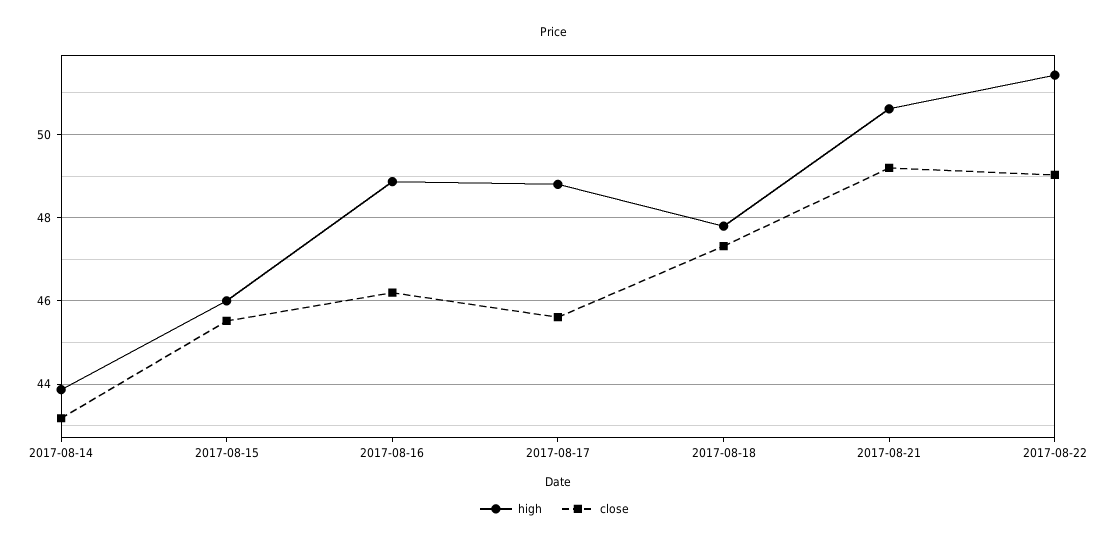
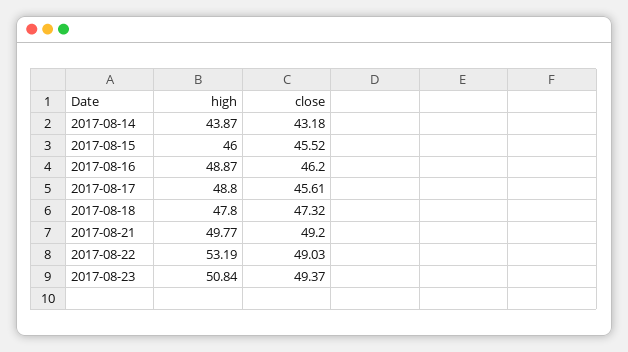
high, 2017-08-21: 50.6 -> 49.77
high, 2017-08-22: 51.4 -> 53.19
high, 2017-08-23: none -> 50.84
close, 2017-08-23: none -> 49.37

